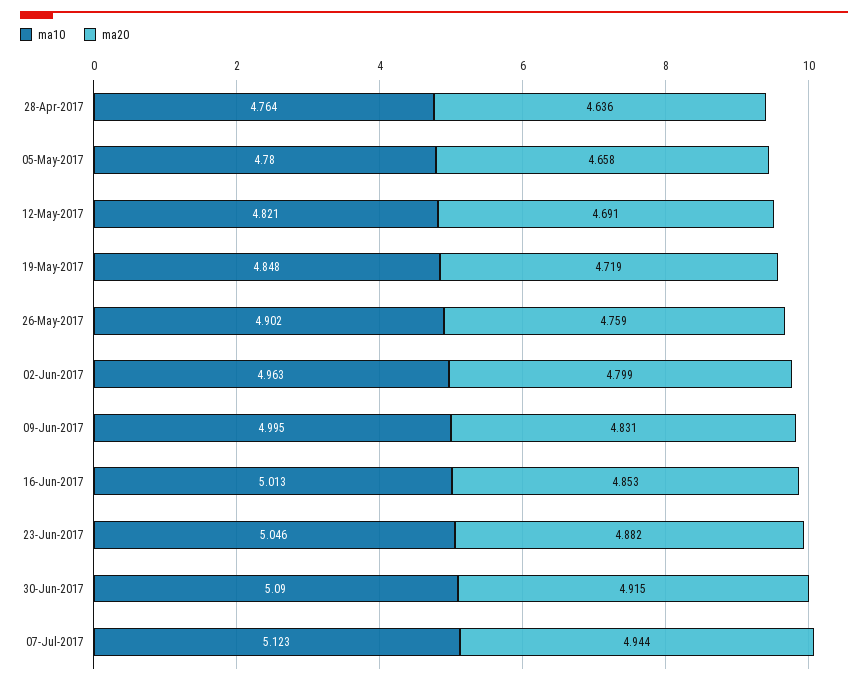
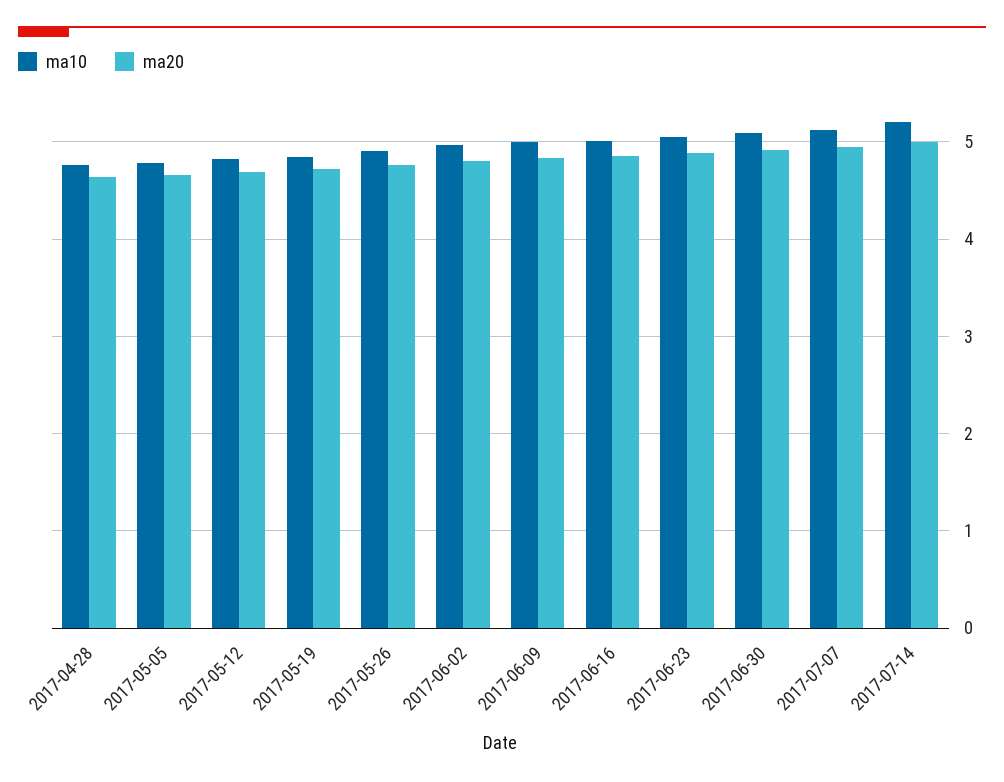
ma10, 2017-07-14: none -> 5.2
ma20, 2017-07-14: none -> 5

